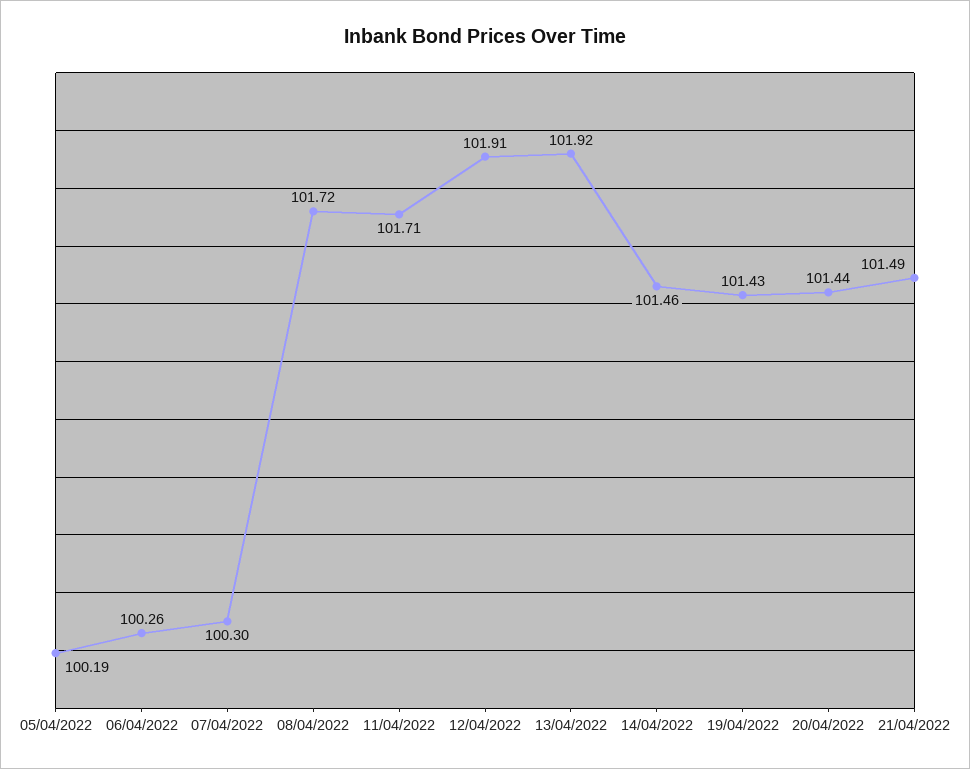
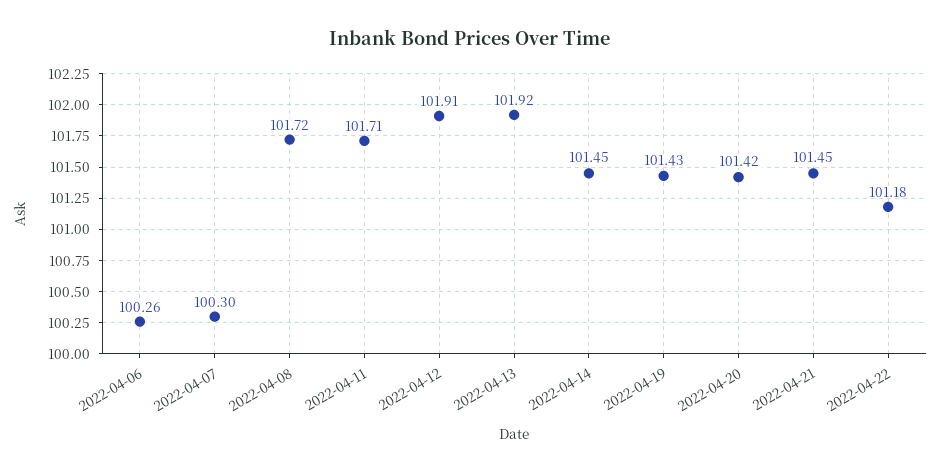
05/04/2022: 100.19 -> none
14/04/2022: 101.46 -> 101.45
20/04/2022: 101.44 -> 101.42
21/04/2022: 101.49 -> 101.45
2022-04-22: none -> 101.18

